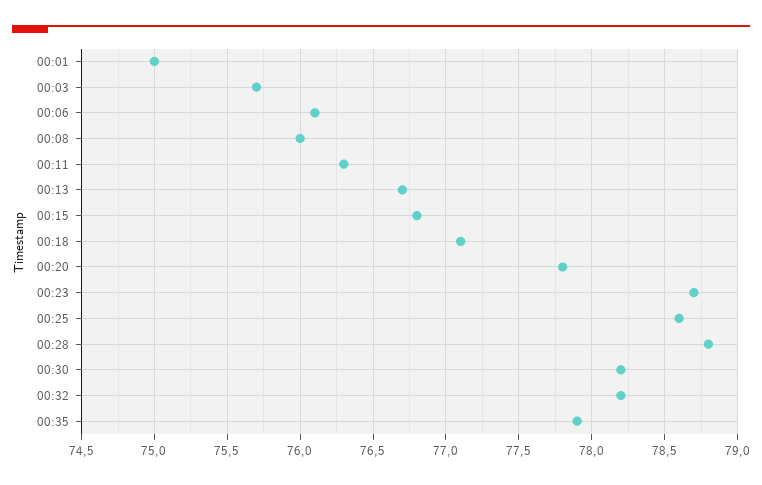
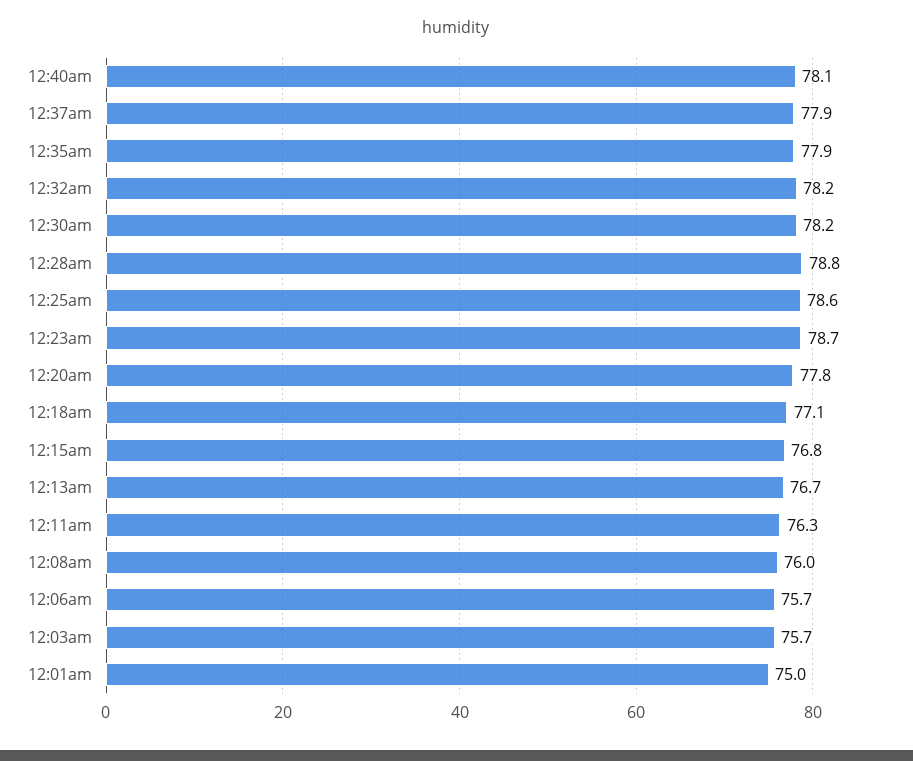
00:06: 76.1 -> 75.7
12:40am: none -> 78.1
12:37am: none -> 77.9

